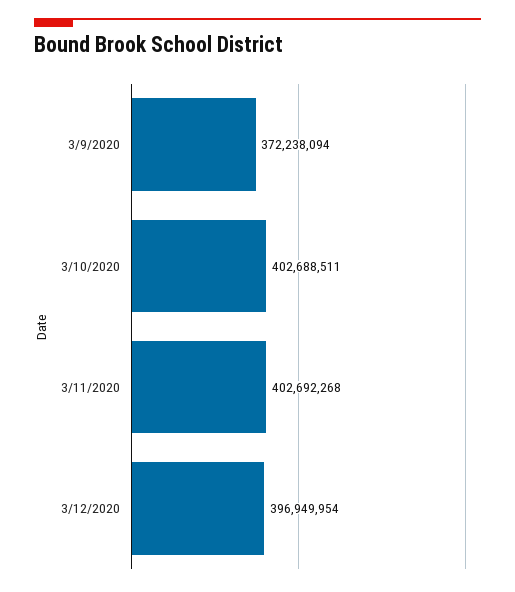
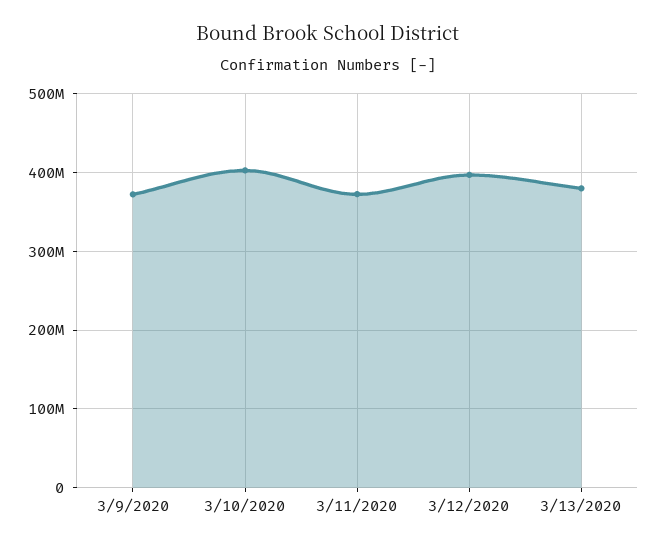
3/11/2020: 402692268 -> 370000000
3/13/2020: none -> 380000000

